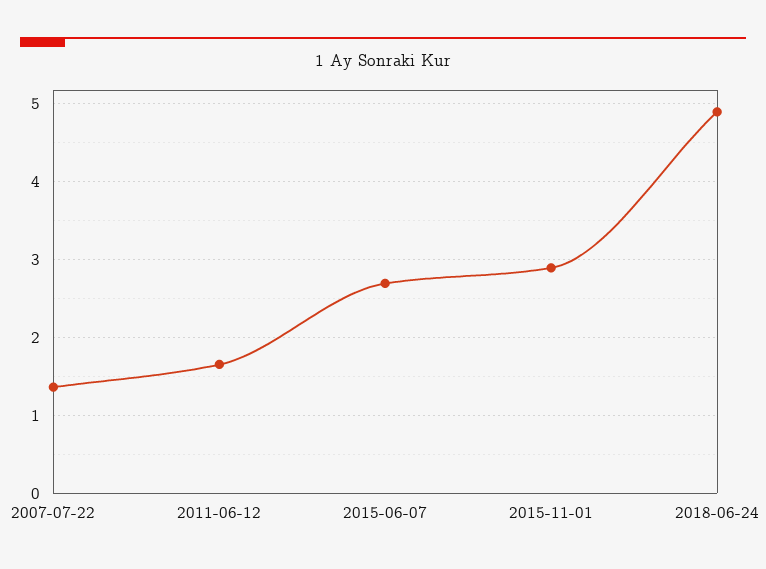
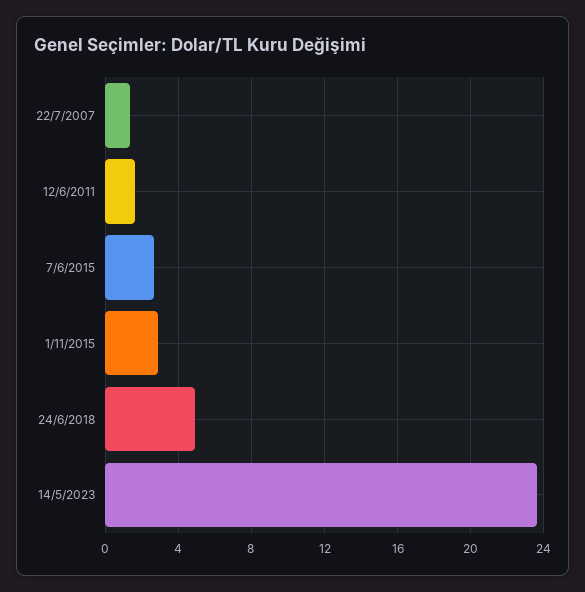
14/5/2023: none -> 23.5

